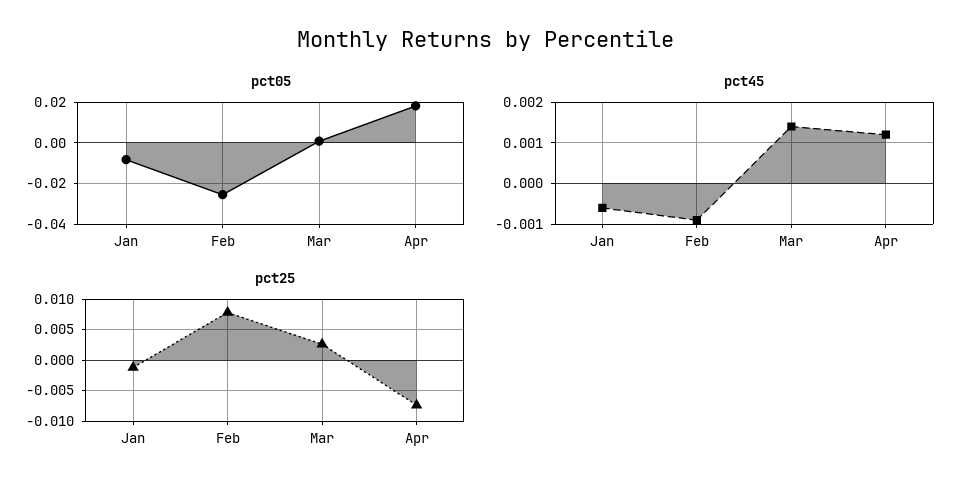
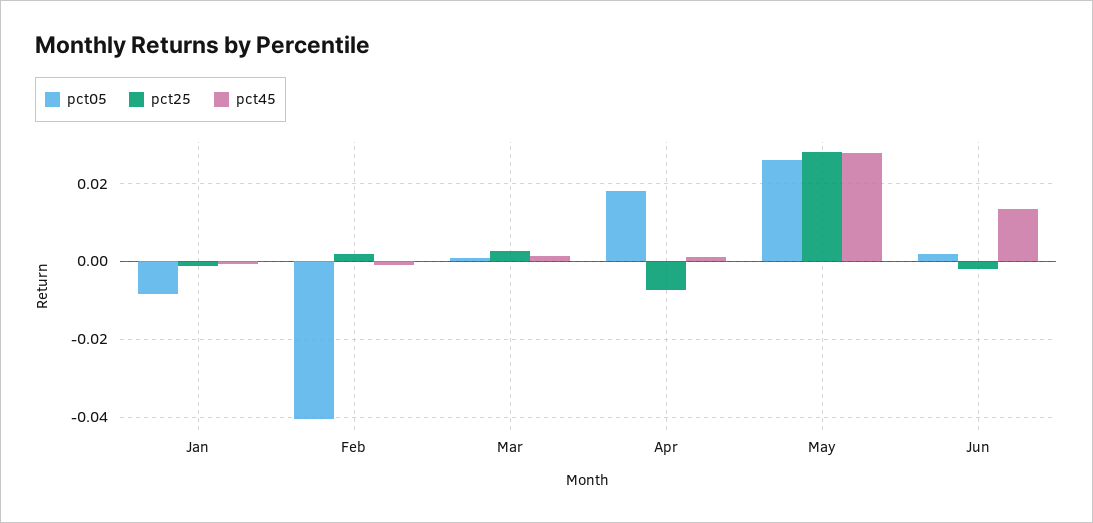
pct05, Feb: -0.025 -> -0.04
pct25, Feb: 0.008 -> 0.002
pct05, May: none -> 0.026
pct25, May: none -> 0.028
pct45, May: none -> 0.028
pct05, Jun: none -> 0.002
pct25, Jun: none -> -0.002
pct45, Jun: none -> 0.014

